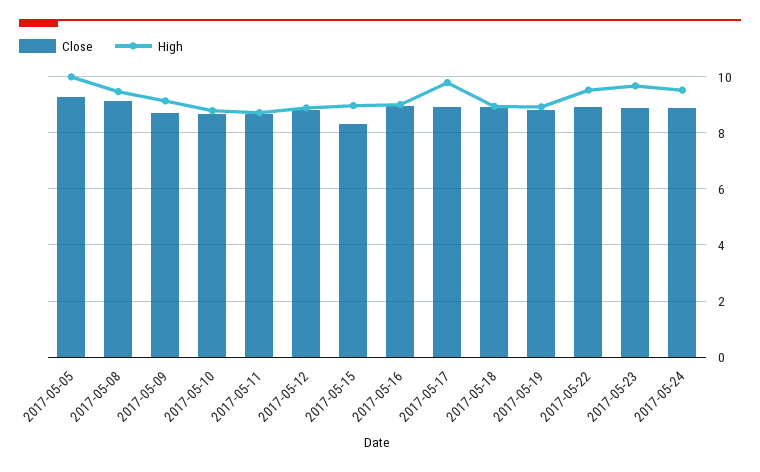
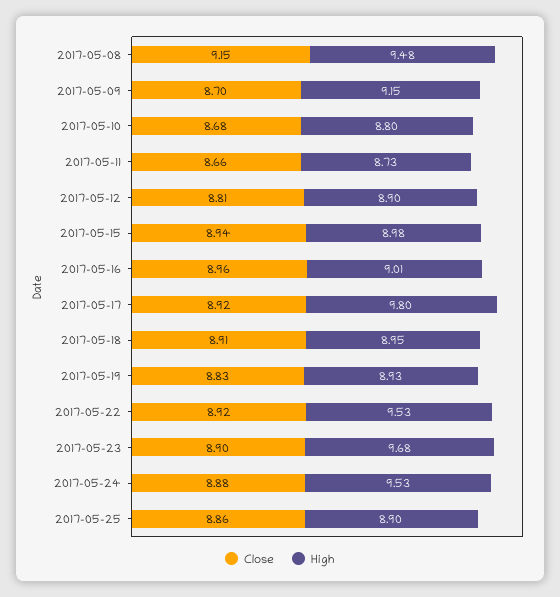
Close, 2017-05-05: 9.25 -> none
High, 2017-05-05: 10 -> none
Close, 2017-05-15: 8.25 -> 8.94
Close, 2017-05-25: none -> 8.86
High, 2017-05-25: none -> 8.9

